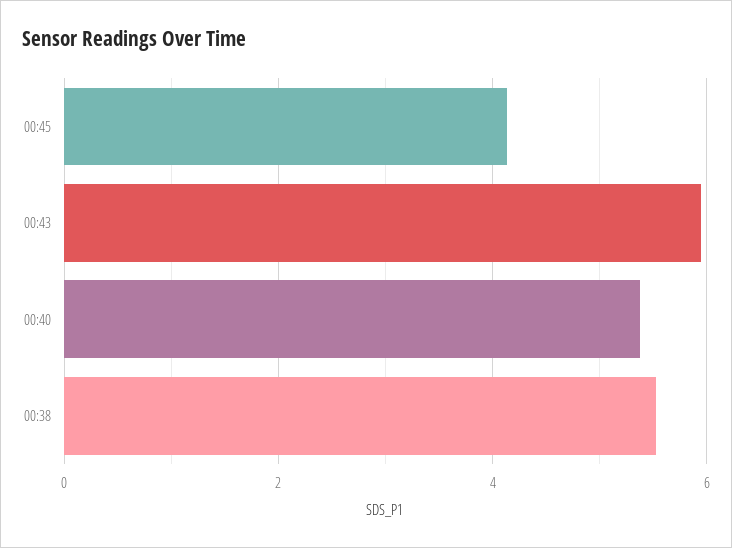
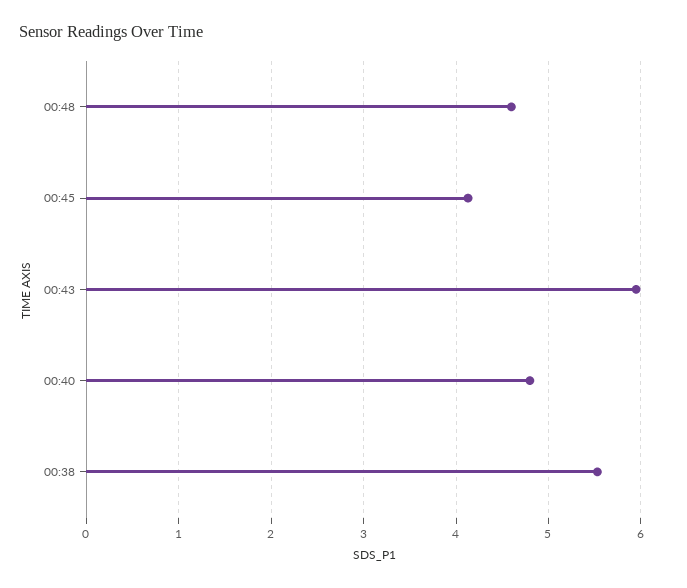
00:40: 5.4 -> 4.8
00:48: none -> 4.6

